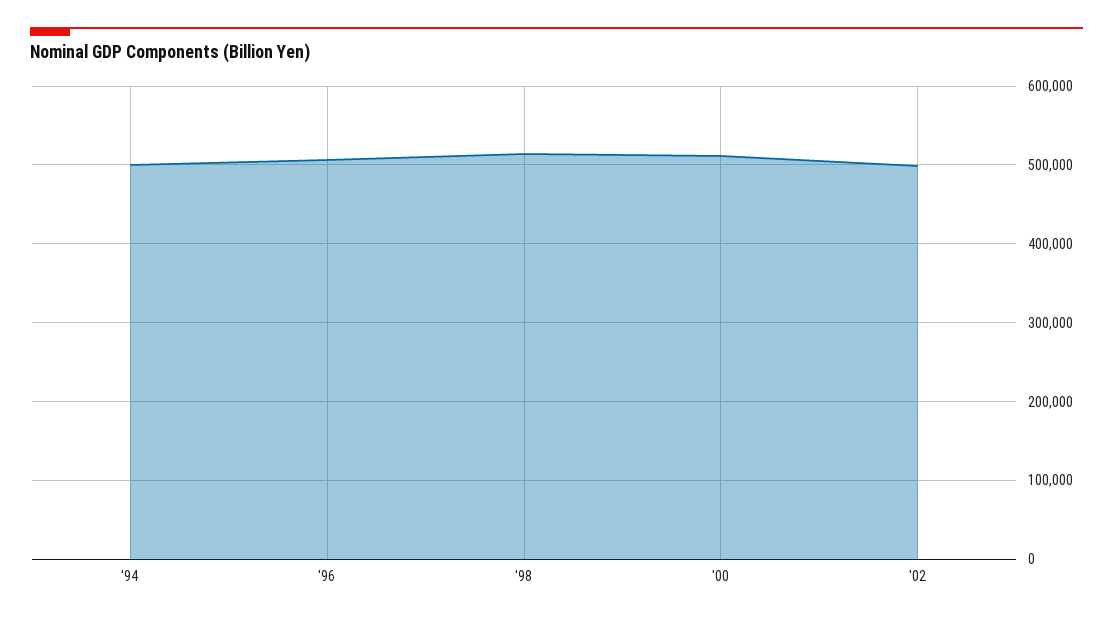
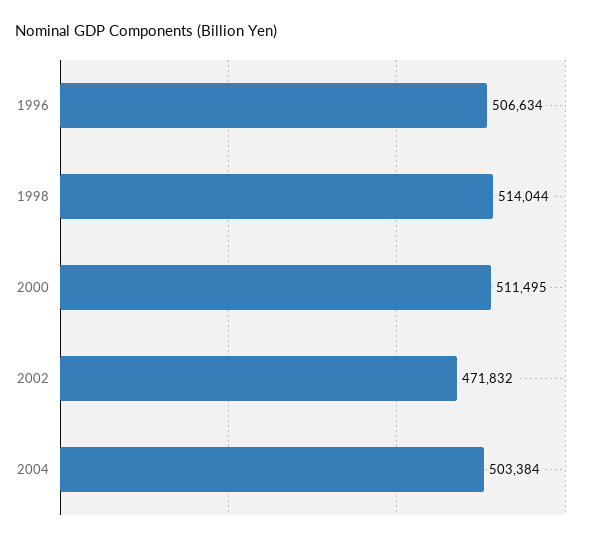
'94: 500000 -> none
'02: 500000 -> 471832
2004: none -> 503384

